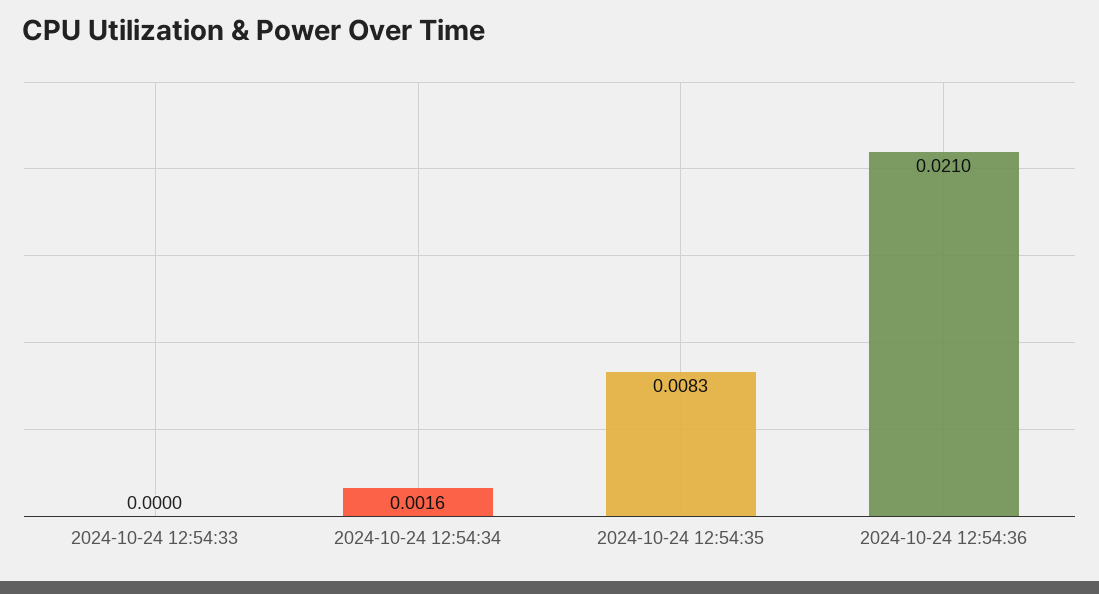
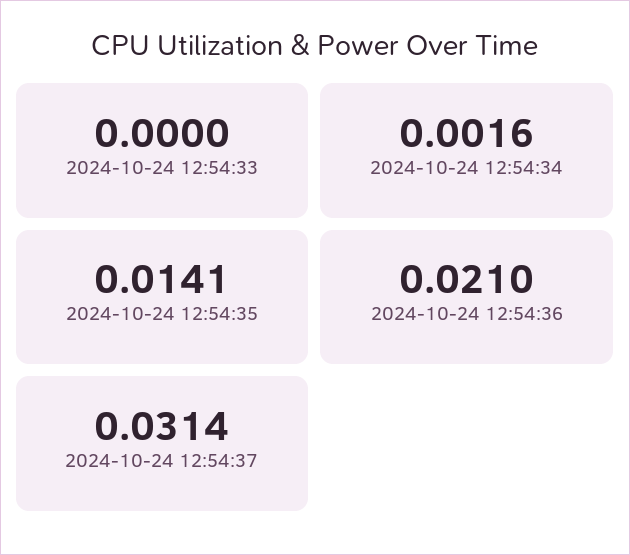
2024-10-24 12:54:35: 0.0083 -> 0.0141
2024-10-24 12:54:37: none -> 0.0314

